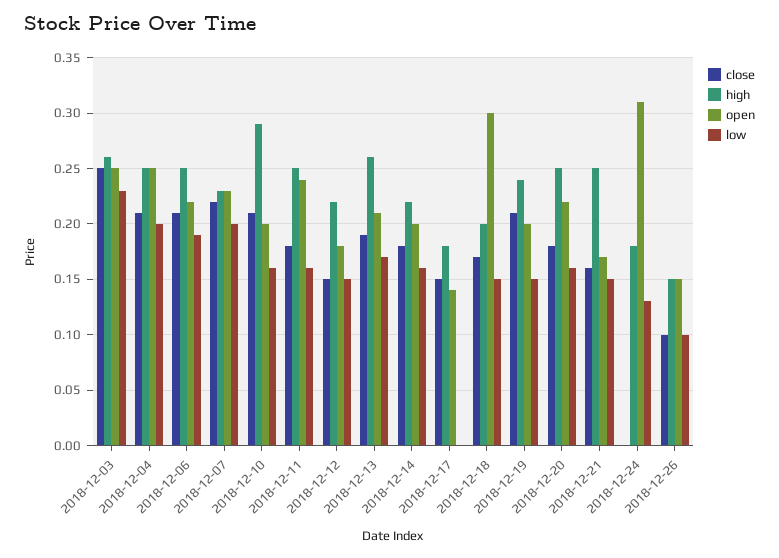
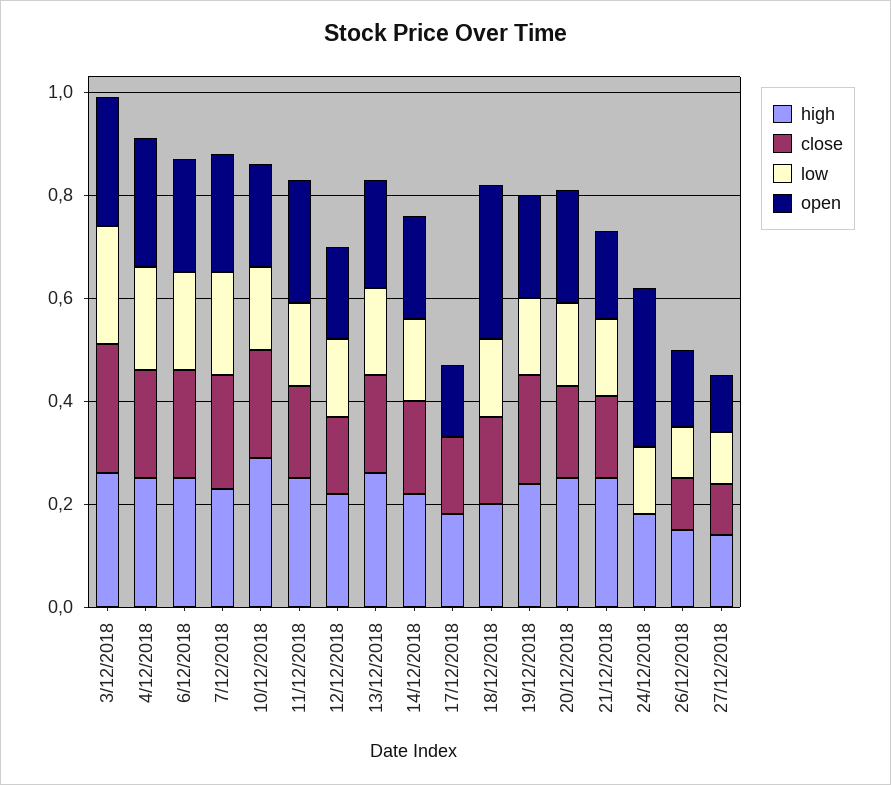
high, 27/12/2018: none -> 0.15
close, 27/12/2018: none -> 0.1
low, 27/12/2018: none -> 0.1
open, 27/12/2018: none -> 0.1

